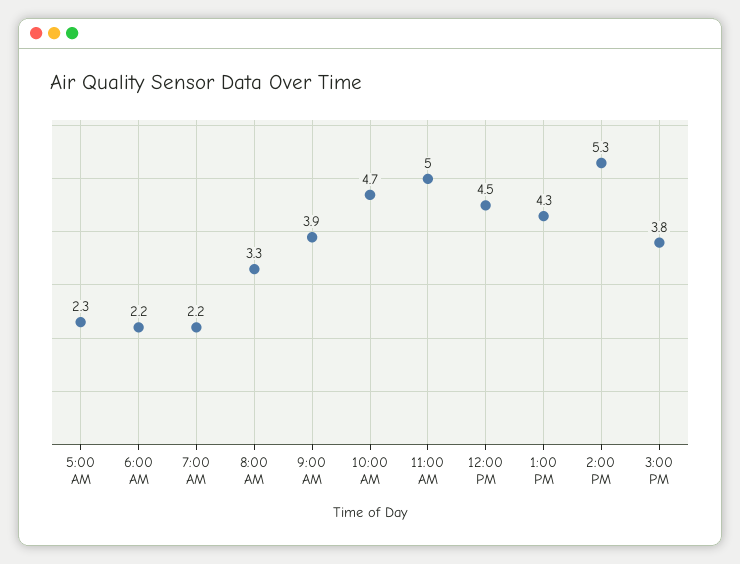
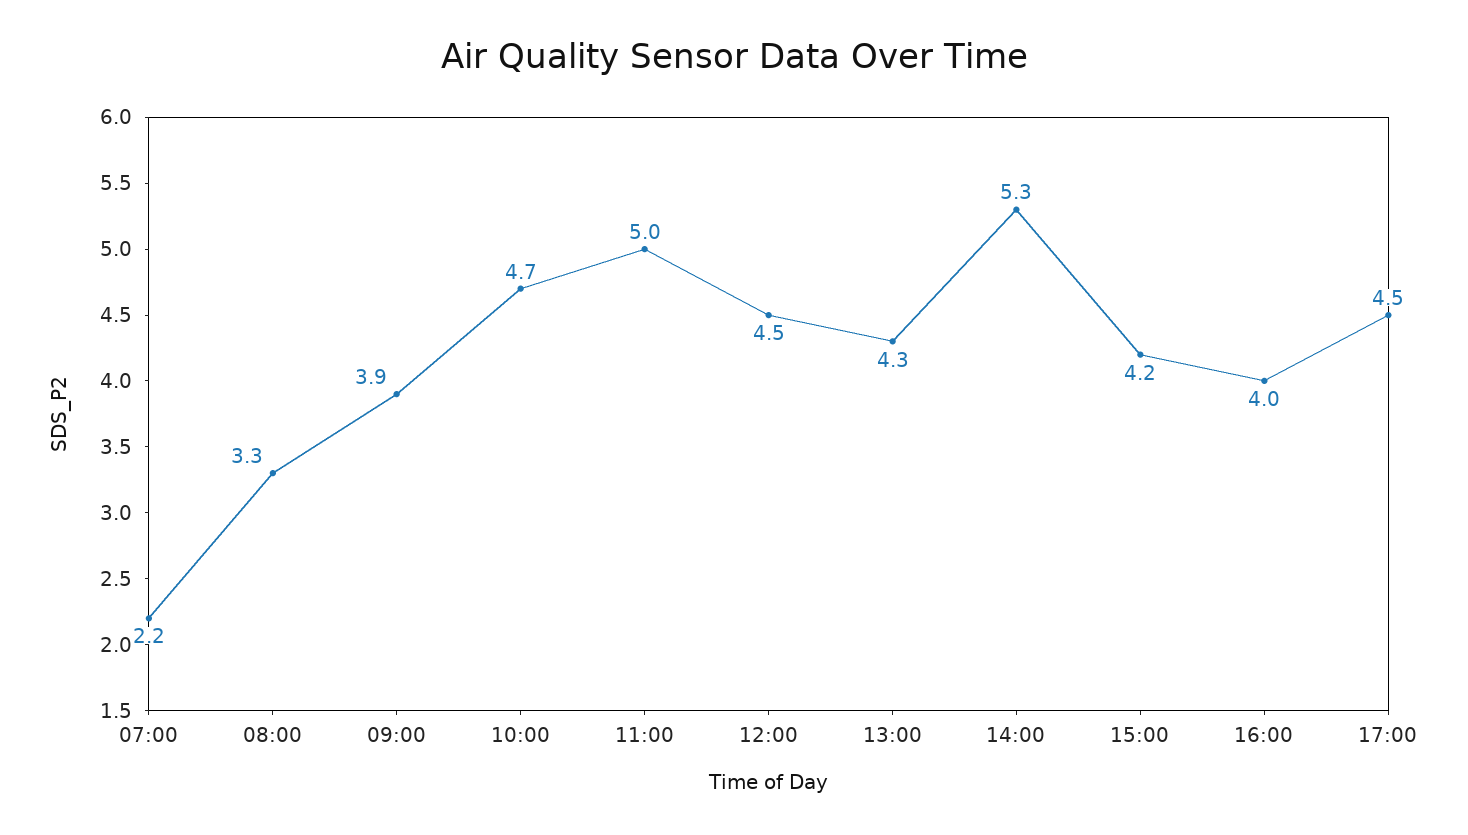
5:00 AM: 2.3 -> none
6:00 AM: 2.2 -> none
3:00 PM: 3.8 -> 4.2
16:00: none -> 4
17:00: none -> 4.5

